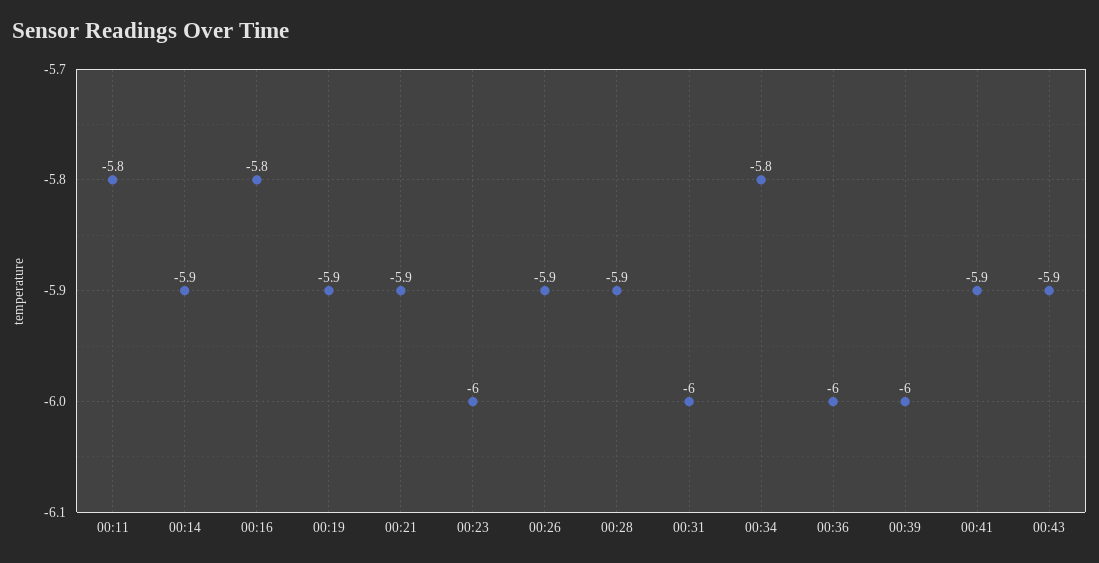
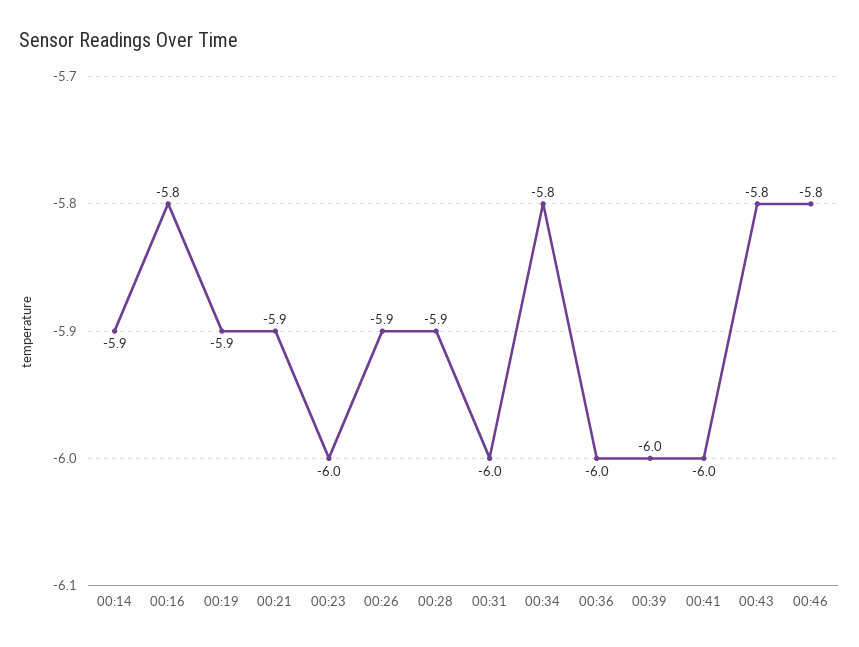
00:11: -5.8 -> none
00:41: -5.9 -> -6
00:43: -5.9 -> -5.8
00:46: none -> -5.8

